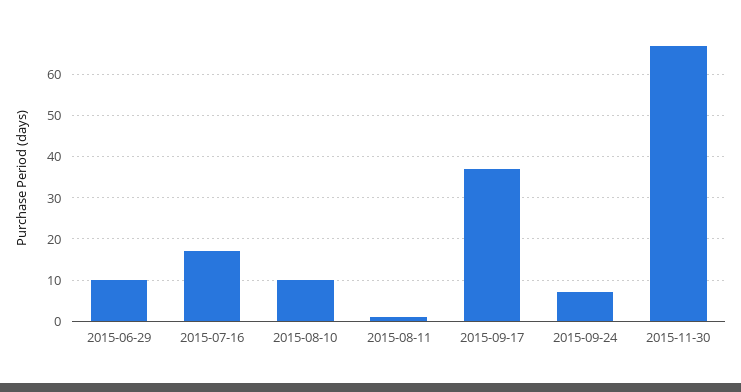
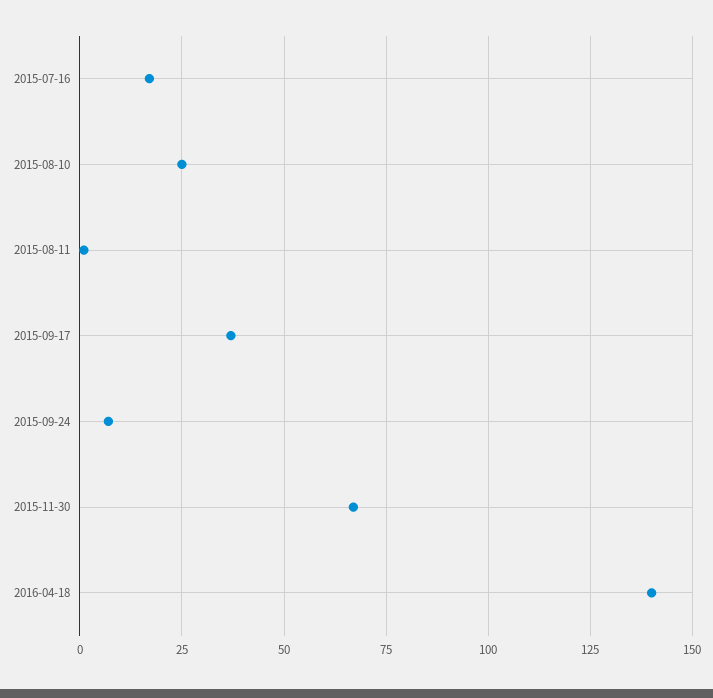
2015-06-29: 10 -> none
2015-08-10: 10 -> 25
2016-04-18: none -> 140

